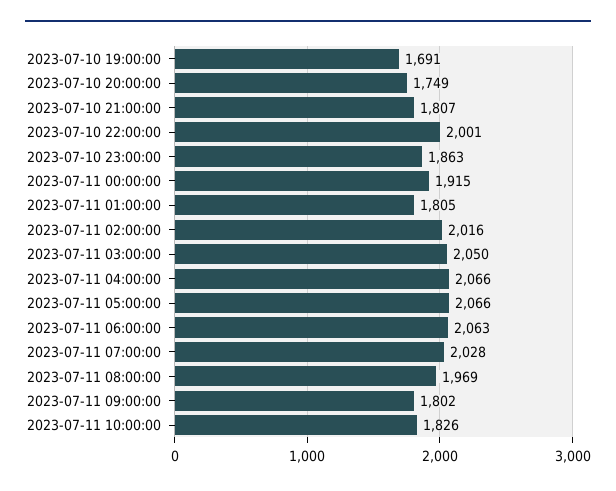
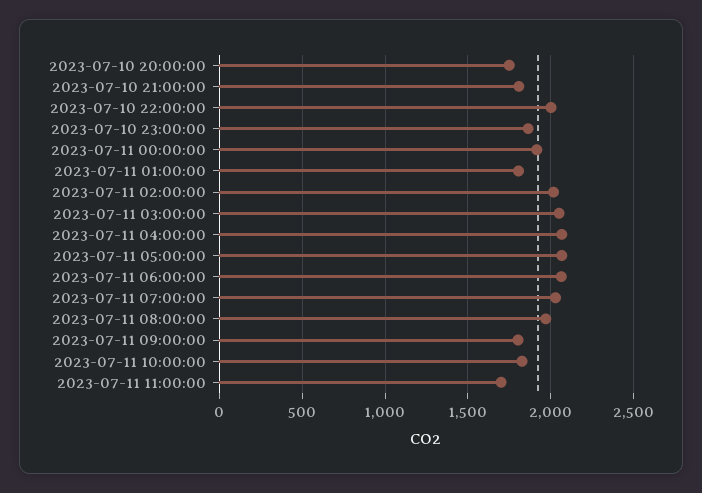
2023-07-10 19:00:00: 1691 -> none
2023-07-11 11:00:00: none -> 1700

